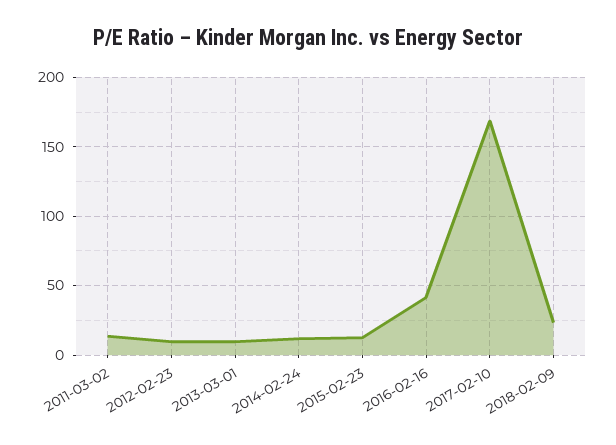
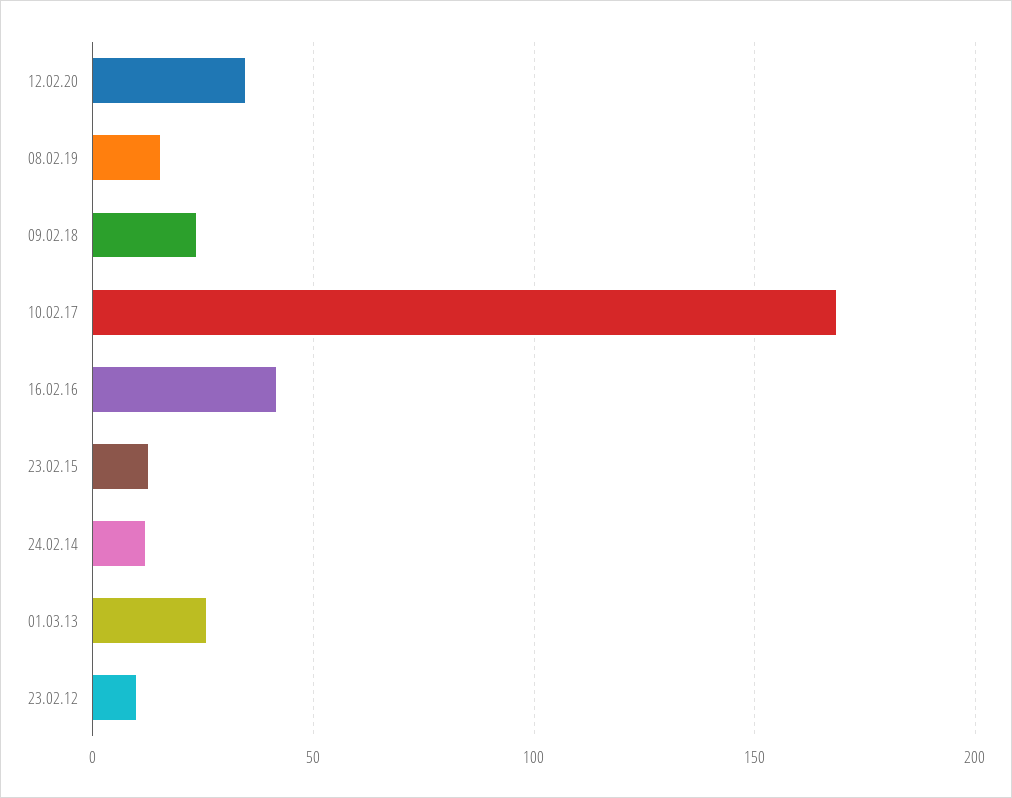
2011-03-02: 15 -> none
2013-03-01: 10 -> 25
12.02.20: none -> 35
08.02.19: none -> 15

